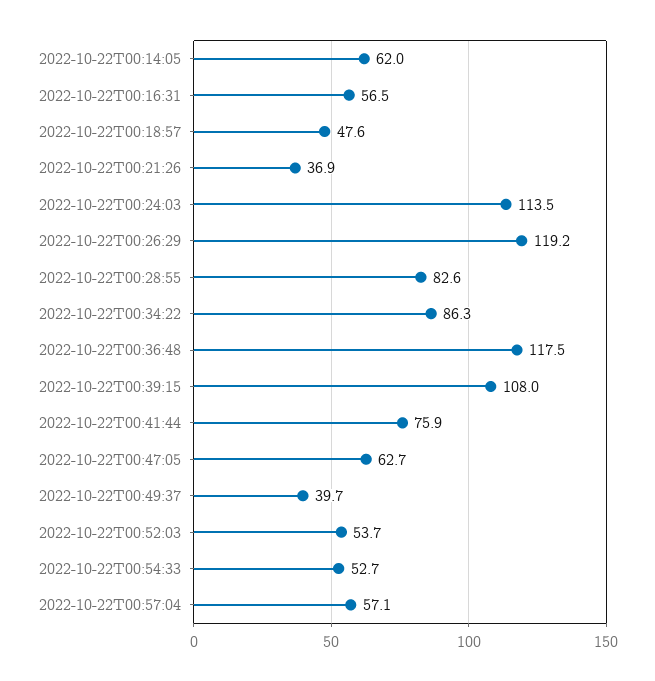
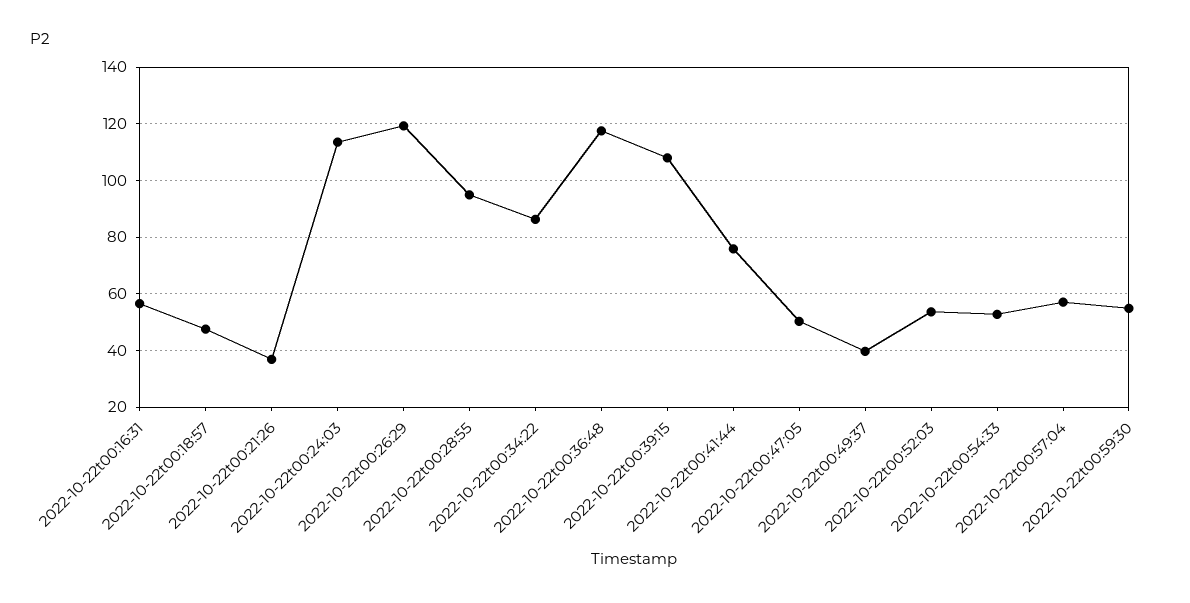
2022-10-22T00:14:05: 62 -> none
2022-10-22T00:28:55: 82.6 -> 95
2022-10-22T00:47:05: 62.7 -> 50
2022-10-22t00:59:30: none -> 55

